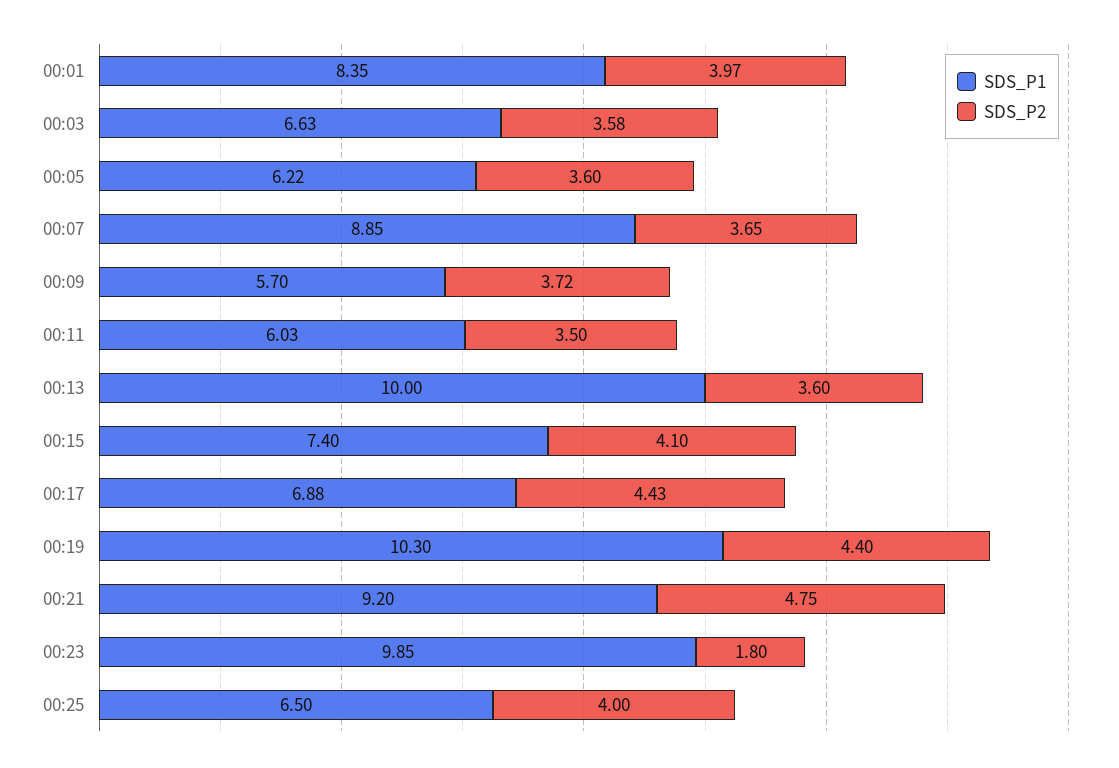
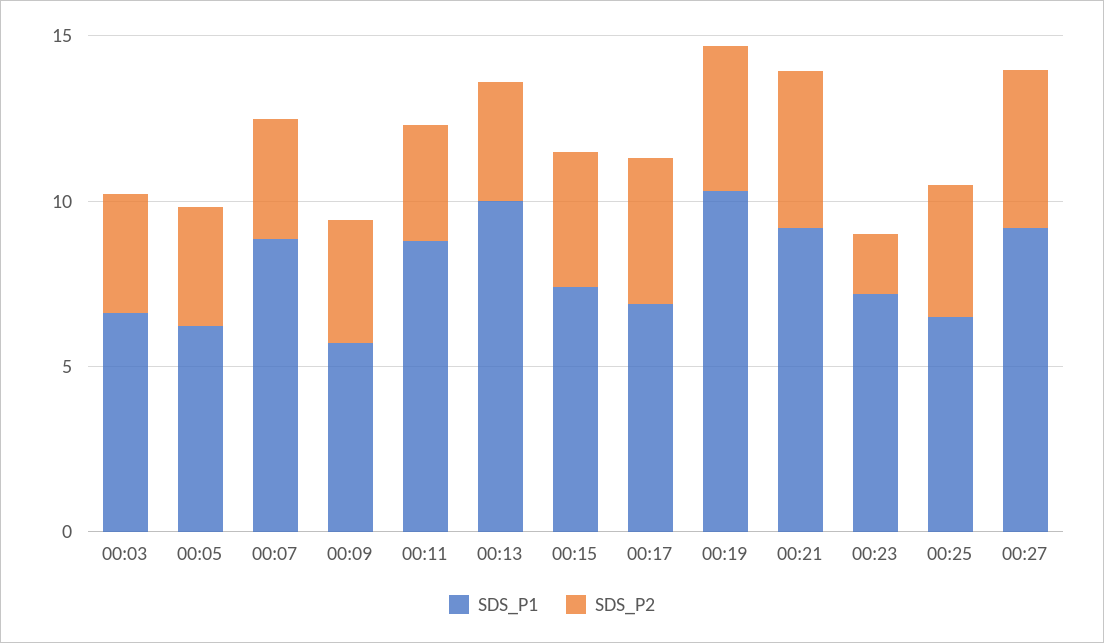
SDS_P1, 00:01: 8.35 -> none
SDS_P2, 00:01: 3.97 -> none
SDS_P1, 00:11: 6.03 -> 9
SDS_P1, 00:23: 9.85 -> 7
SDS_P1, 00:27: none -> 9
SDS_P2, 00:27: none -> 5

